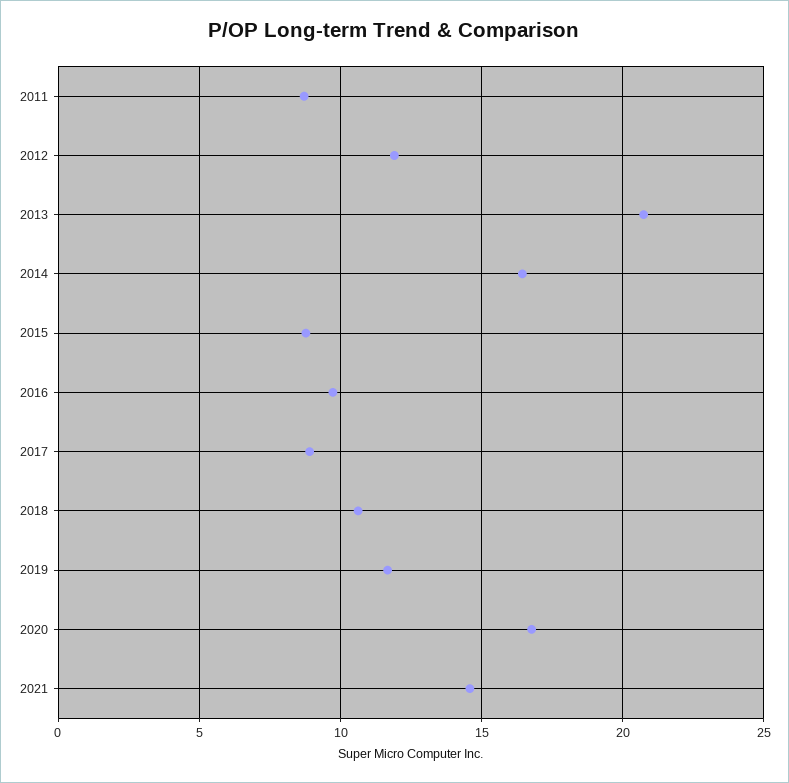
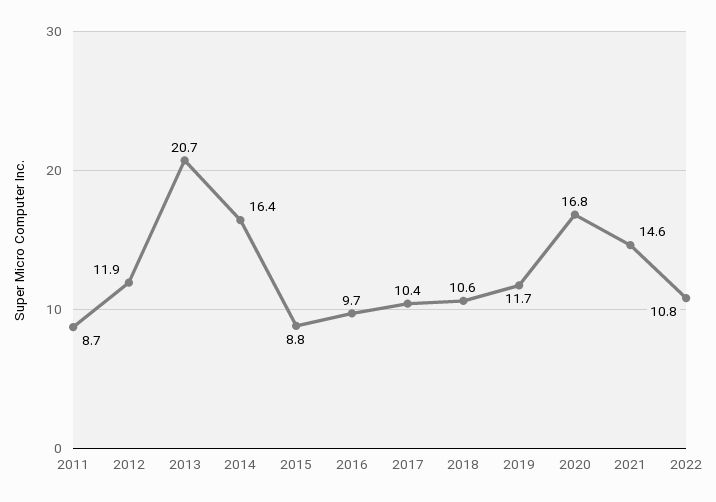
2017: 9 -> 10.4
2022: none -> 10.8

